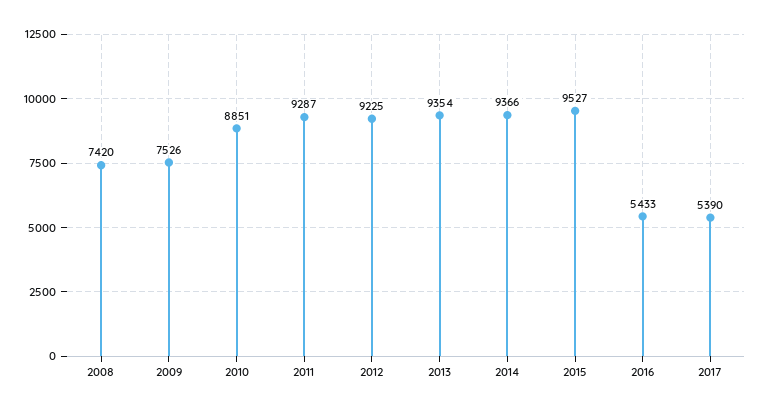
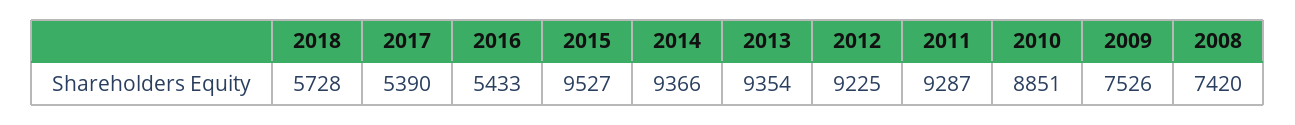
2018: none -> 5728

